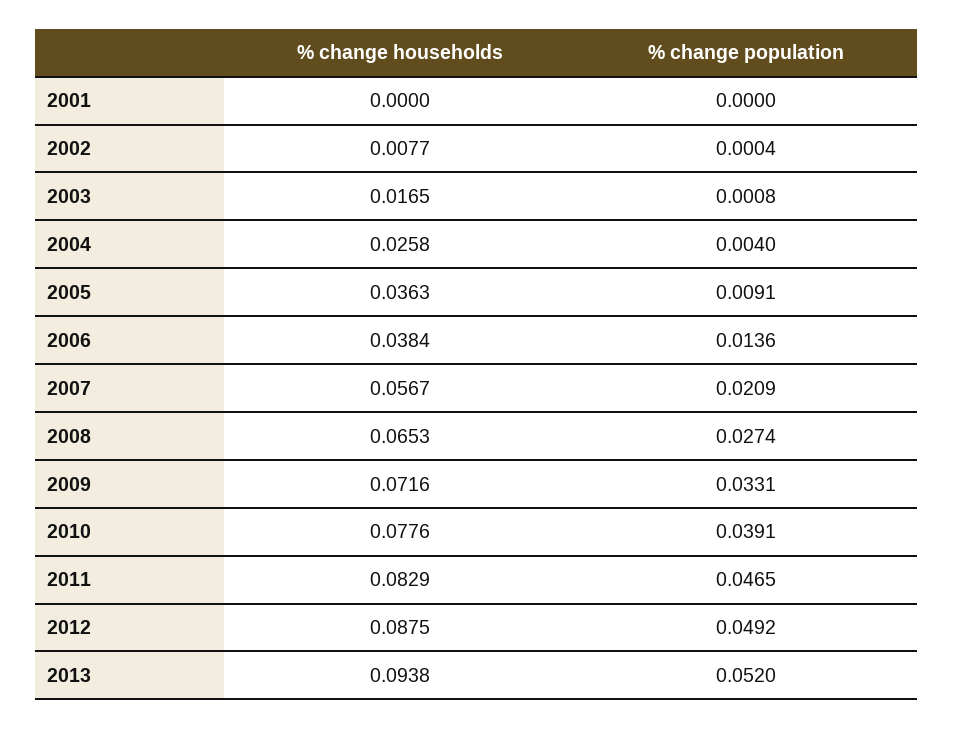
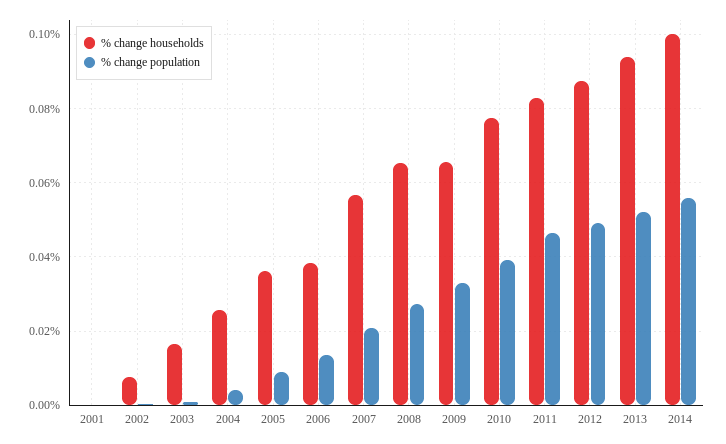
% change households, 2009: 0.0716 -> 0.066
% change households, 2014: none -> 0.1
% change population, 2014: none -> 0.056

